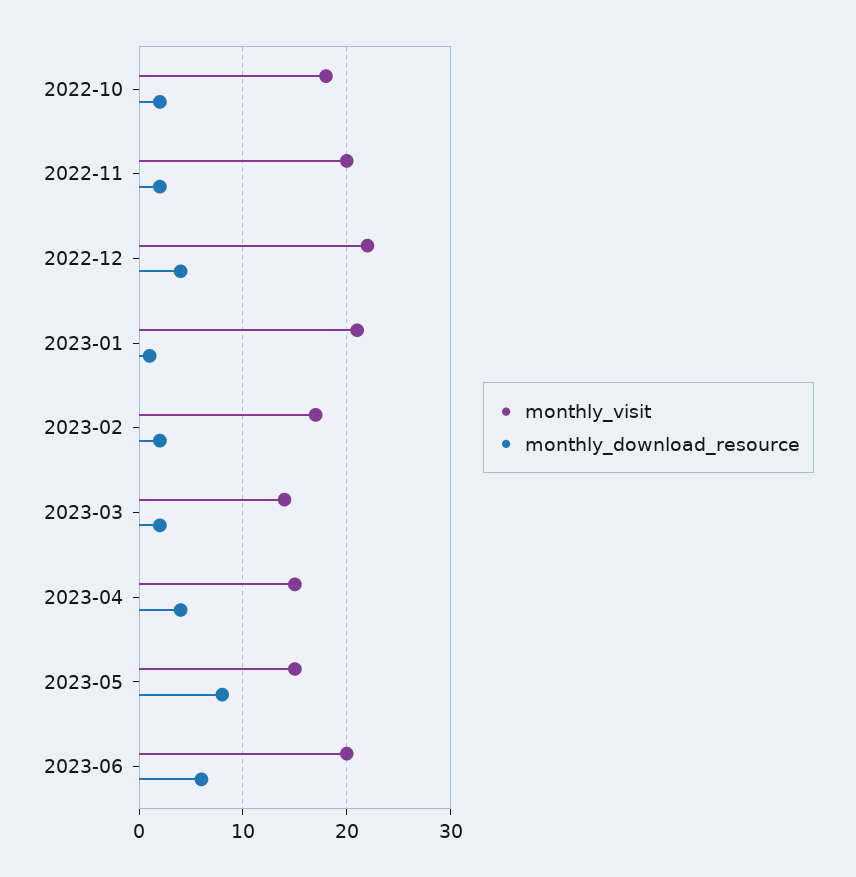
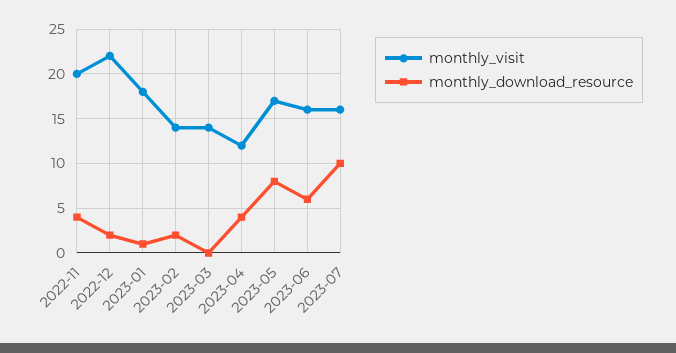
monthly_visit, 2022-10: 18 -> none
monthly_download_resource, 2022-10: 2 -> none
monthly_download_resource, 2022-11: 2 -> 4
monthly_download_resource, 2022-12: 4 -> 2
monthly_visit, 2023-01: 21 -> 18
monthly_visit, 2023-02: 17 -> 14
monthly_download_resource, 2023-03: 2 -> 0
monthly_visit, 2023-04: 15 -> 12
monthly_visit, 2023-05: 15 -> 17
monthly_visit, 2023-06: 20 -> 16
monthly_visit, 2023-07: none -> 16
monthly_download_resource, 2023-07: none -> 10

